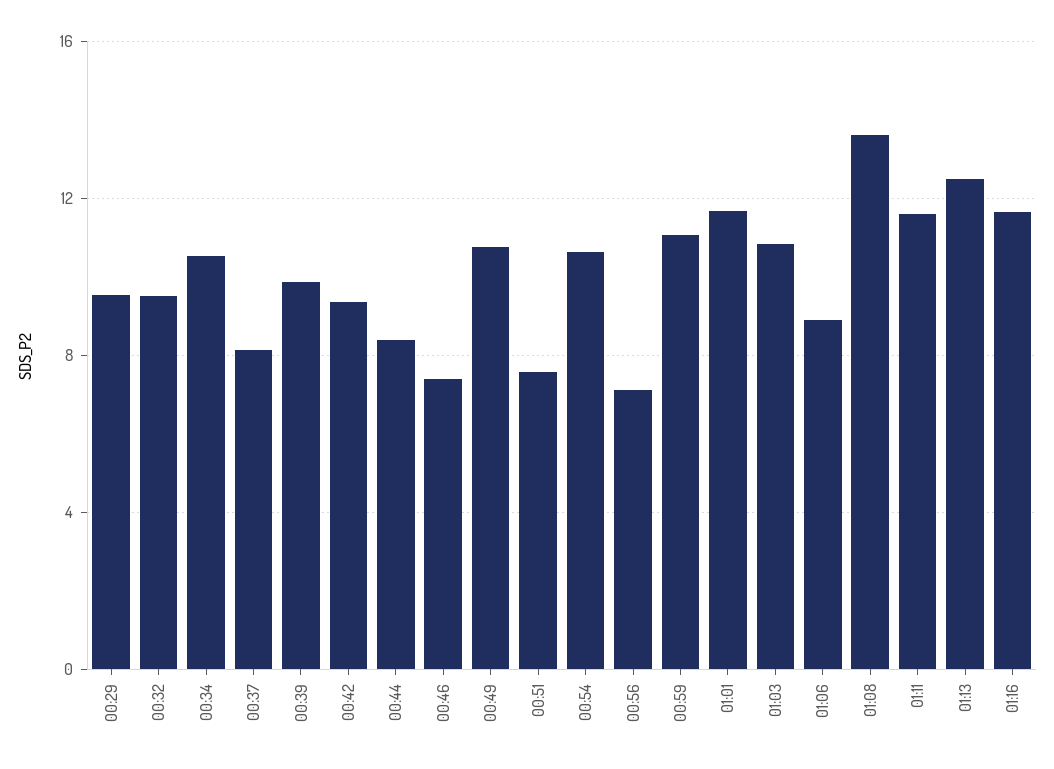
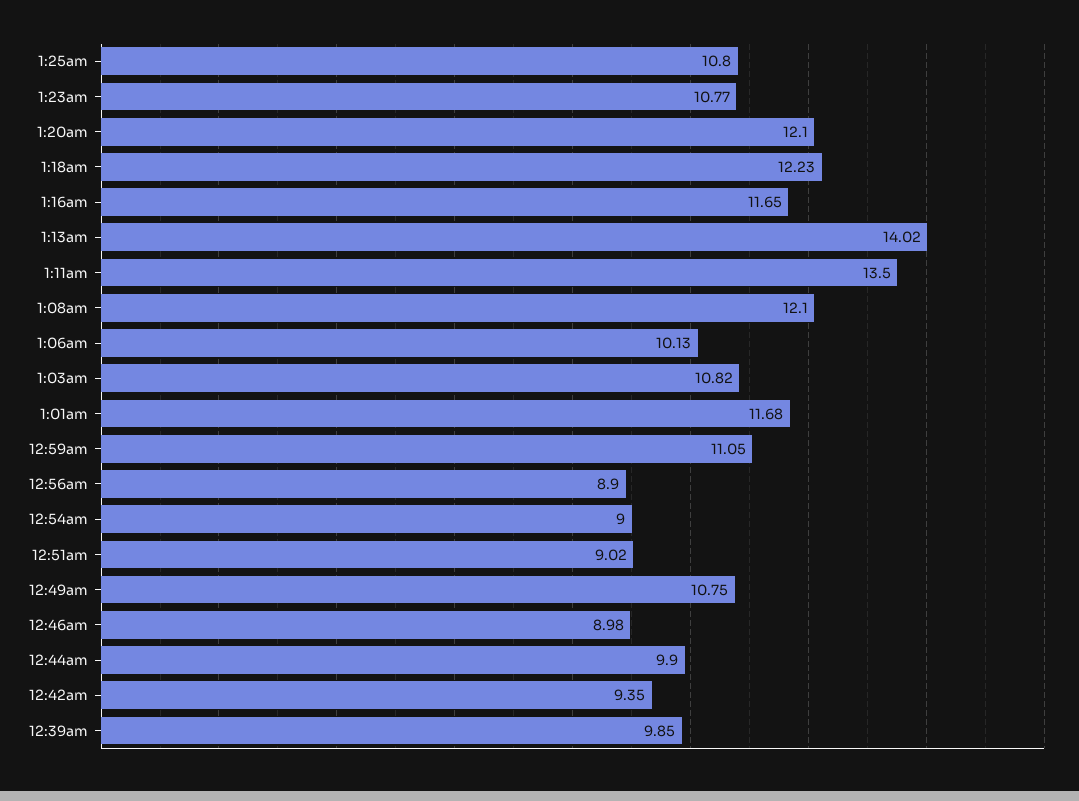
00:29: 9.5 -> none
00:32: 9.5 -> none
00:34: 10.5 -> none
00:37: 8 -> none
00:44: 8.5 -> 9.9
00:46: 7.5 -> 8.98
00:51: 7.5 -> 9.02
00:54: 10.5 -> 9
00:56: 7 -> 8.9
01:06: 9 -> 10.13
01:08: 13.5 -> 12.1
01:11: 11.5 -> 13.5
01:13: 12.5 -> 14.02
1:25am: none -> 10.8
1:23am: none -> 10.77
1:20am: none -> 12.1
1:18am: none -> 12.23

